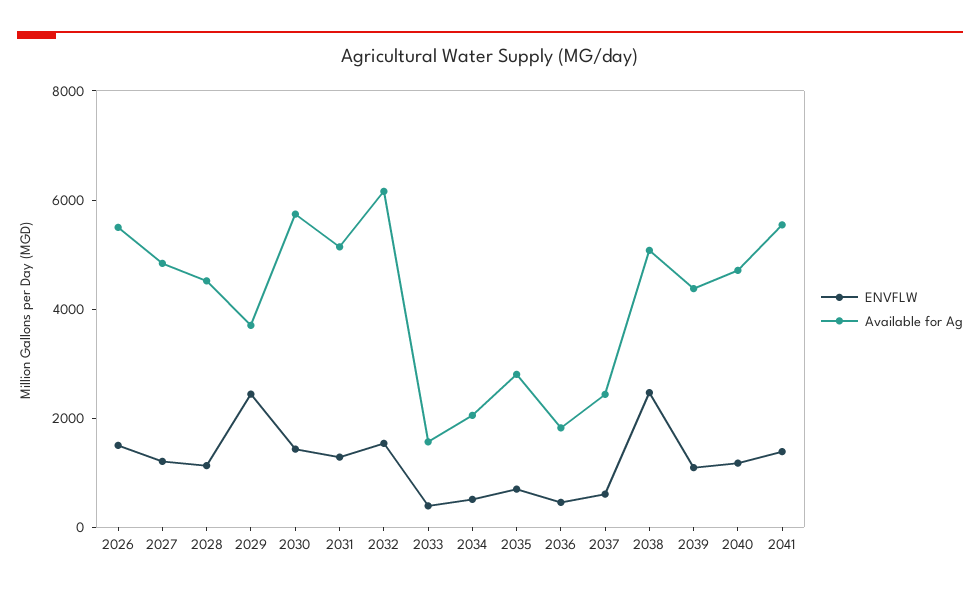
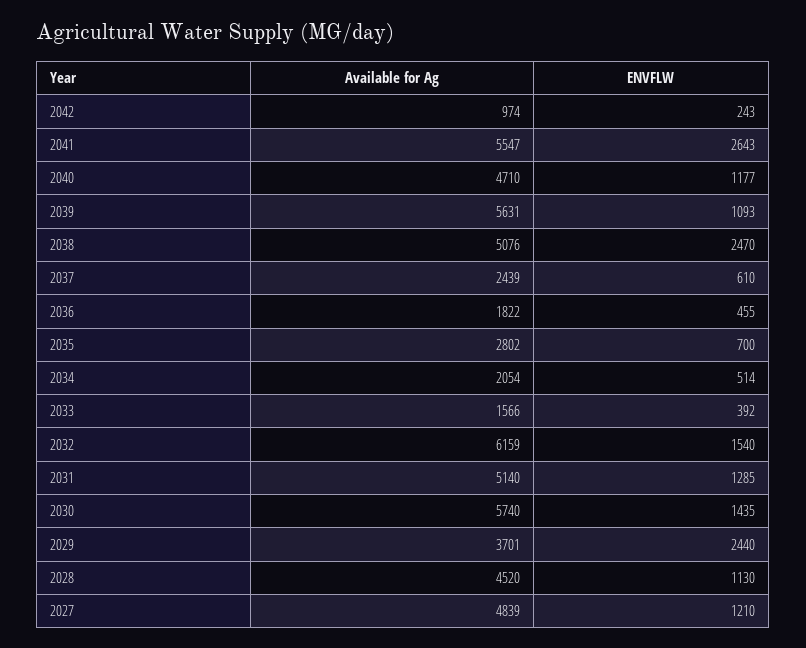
ENVFLW, 2026: 1500 -> none
Available for Ag, 2026: 5500 -> none
Available for Ag, 2039: 4500 -> 5631
ENVFLW, 2041: 1500 -> 2643
Available for Ag, 2042: none -> 974
ENVFLW, 2042: none -> 243

